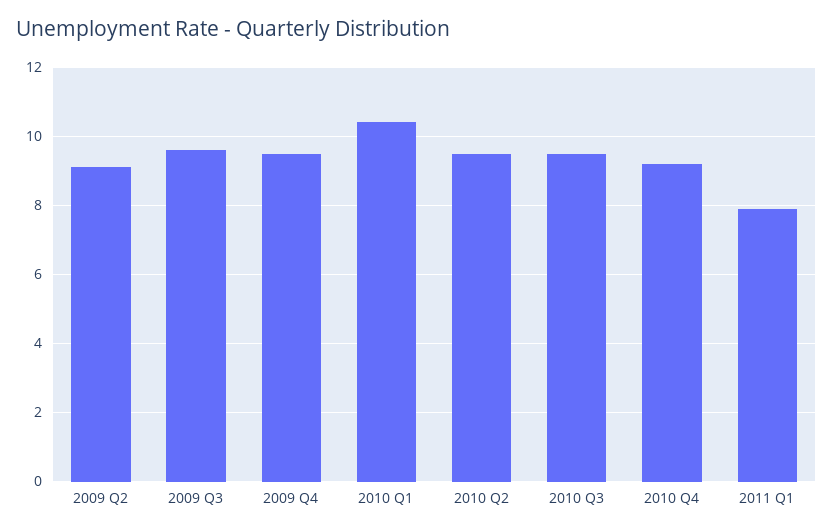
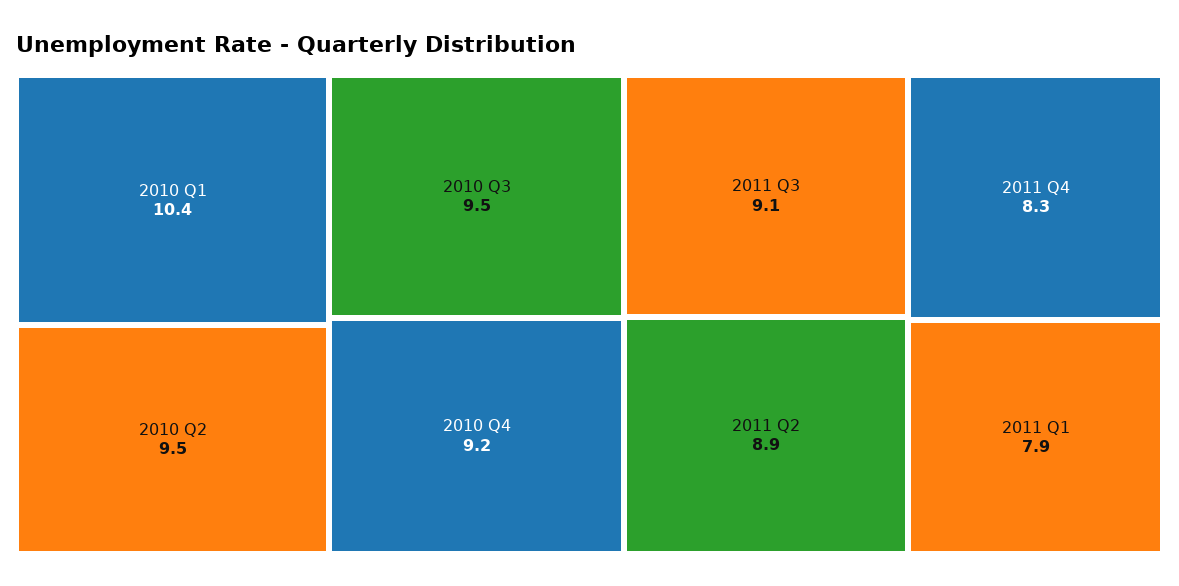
2009 Q2: 9 -> none
2009 Q3: 9.5 -> none
2009 Q4: 9.5 -> none
2011 Q3: none -> 9.1
2011 Q2: none -> 8.9
2011 Q4: none -> 8.3

